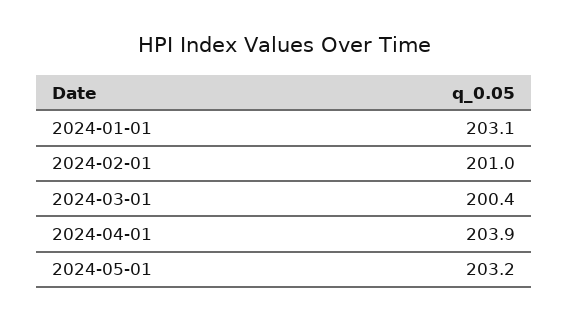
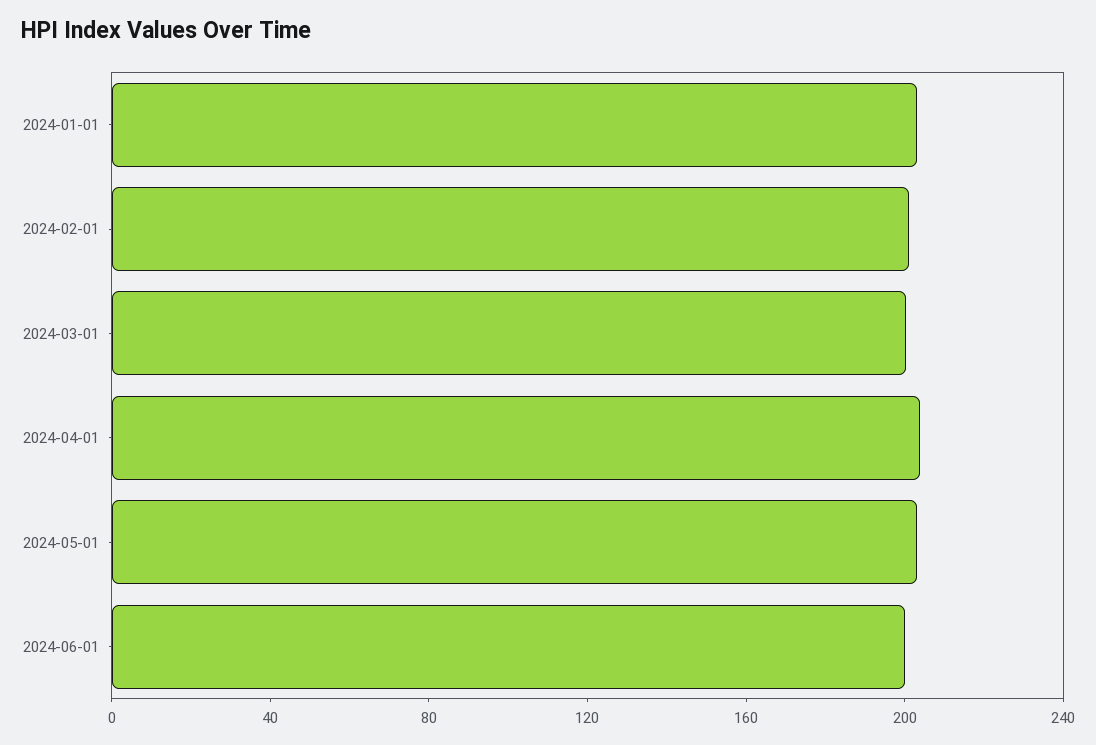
2024-06-01: none -> 200

